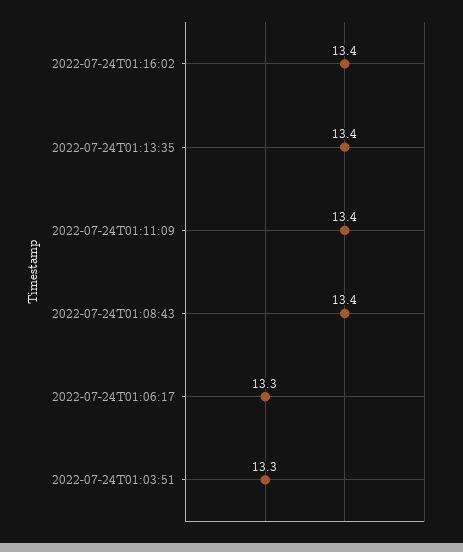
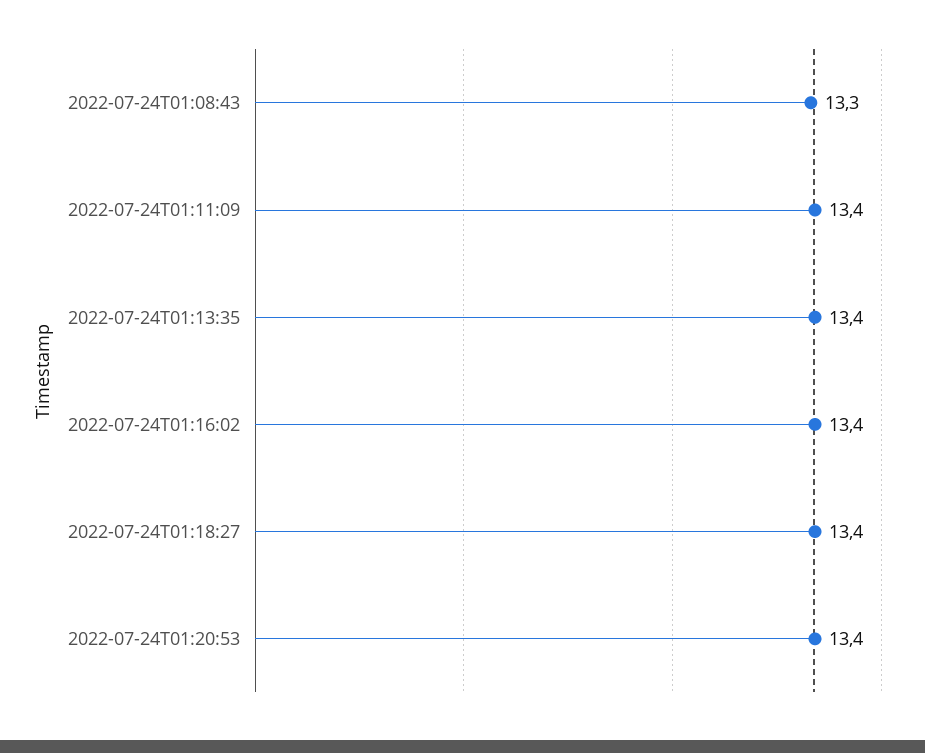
2022-07-24T01:08:43: 13.4 -> 13.3
2022-07-24T01:06:17: 13.3 -> none
2022-07-24T01:03:51: 13.3 -> none
2022-07-24T01:18:27: none -> 13.4
2022-07-24T01:20:53: none -> 13.4

